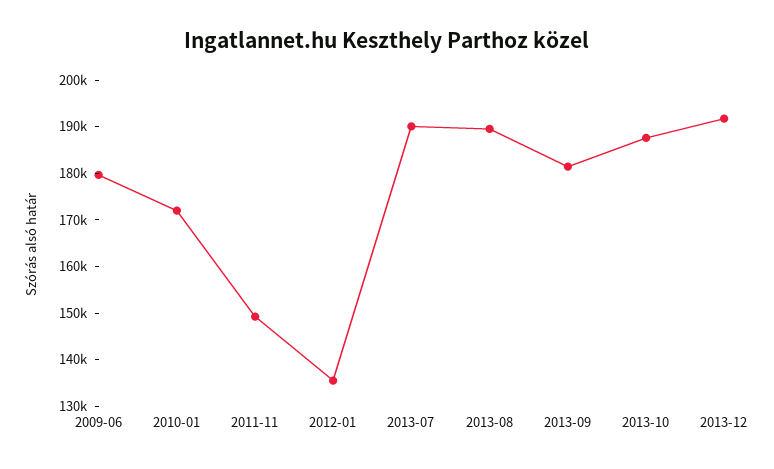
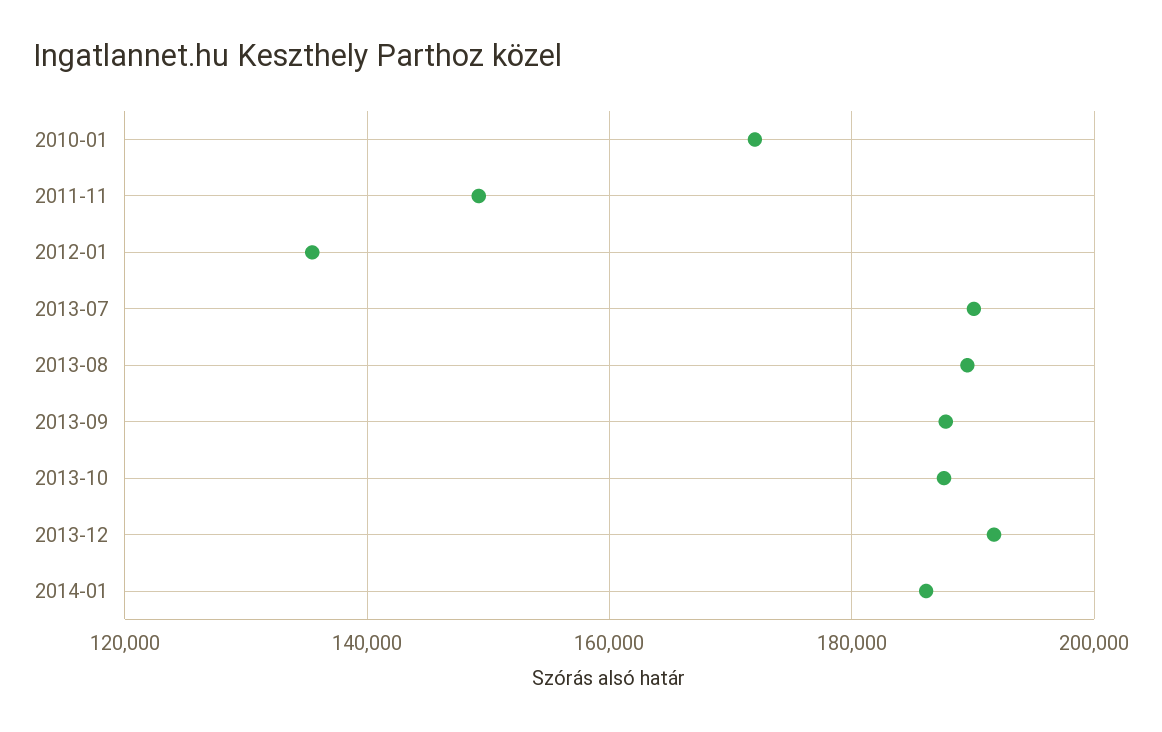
2009-06: 180000 -> none
2013-09: 182000 -> 188000
2014-01: none -> 186000

